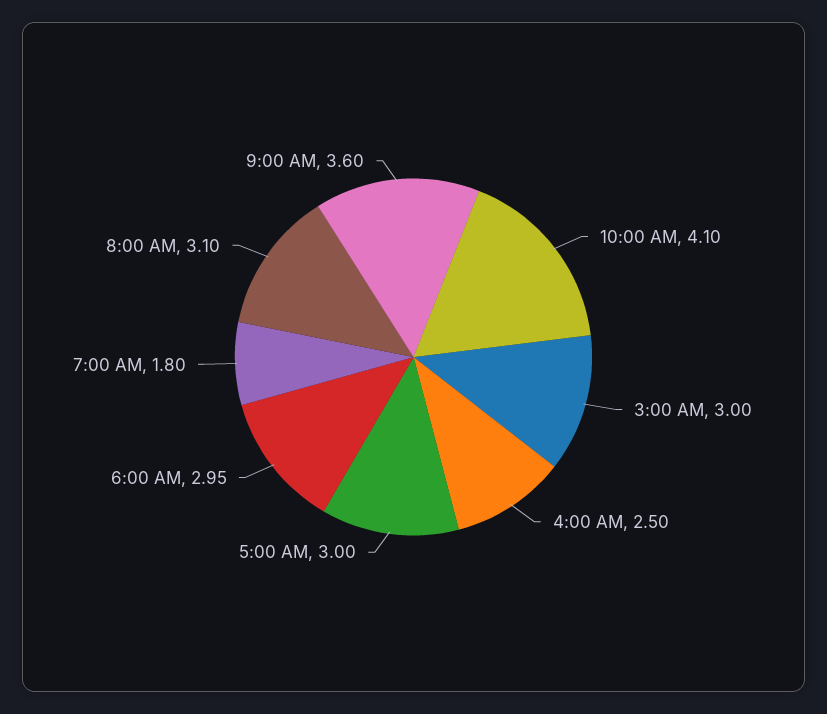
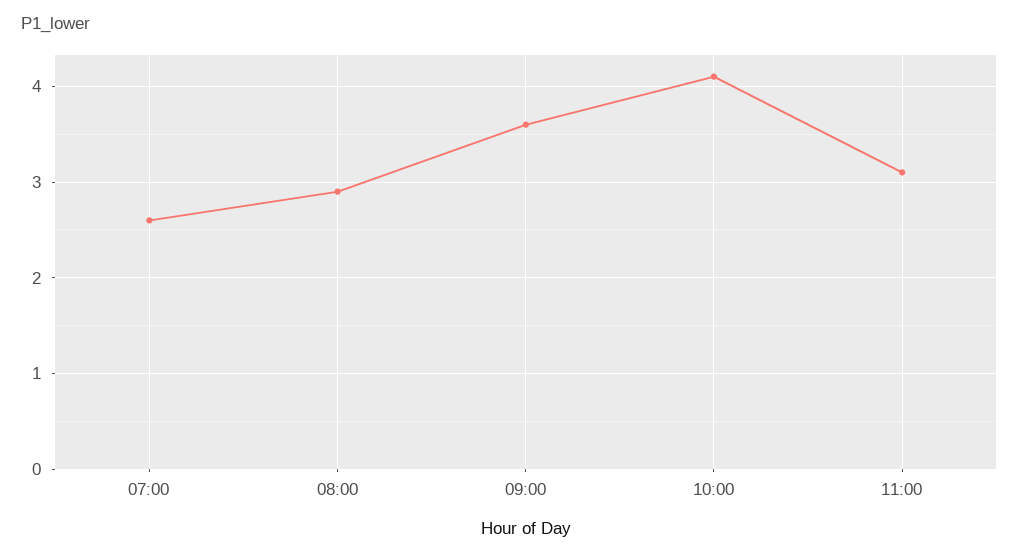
3:00 AM: 3 -> none
4:00 AM: 2.5 -> none
5:00 AM: 3 -> none
6:00 AM: 2.95 -> none
7:00 AM: 1.8 -> 2.6
8:00 AM: 3.1 -> 2.9
11:00: none -> 3.1

